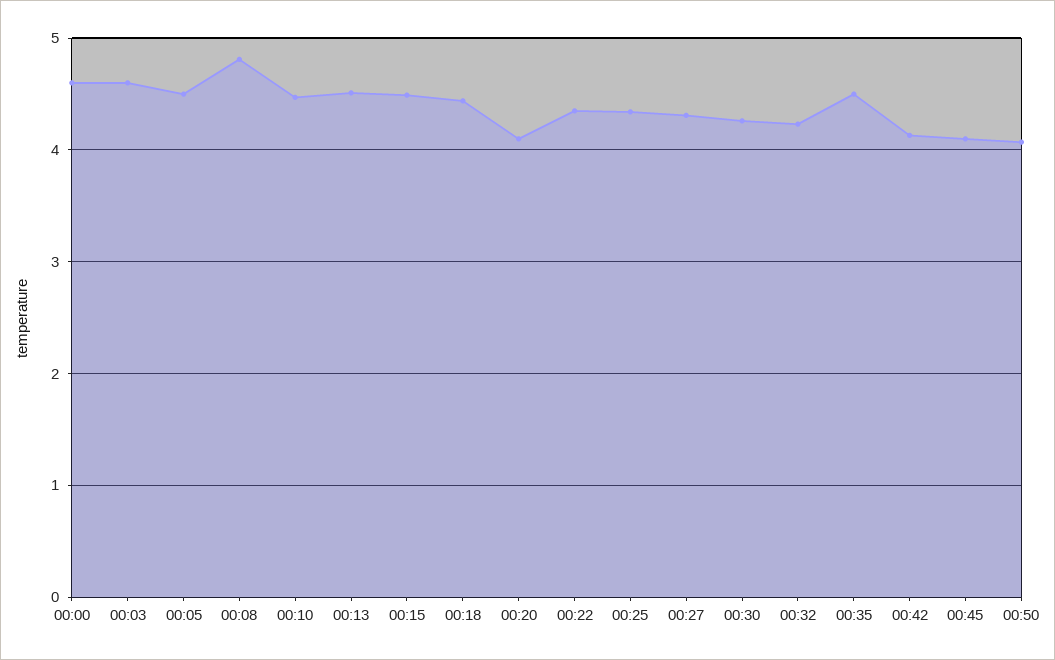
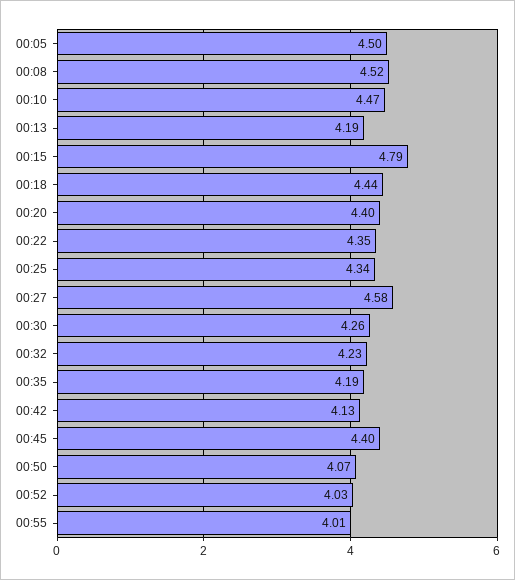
00:00: 4.6 -> none
00:03: 4.6 -> none
00:08: 4.8 -> 4.52
00:13: 4.5 -> 4.19
00:15: 4.5 -> 4.79
00:20: 4.1 -> 4.4
00:27: 4.3 -> 4.58
00:35: 4.5 -> 4.19
00:45: 4.1 -> 4.4
00:52: none -> 4.03
00:55: none -> 4.01

